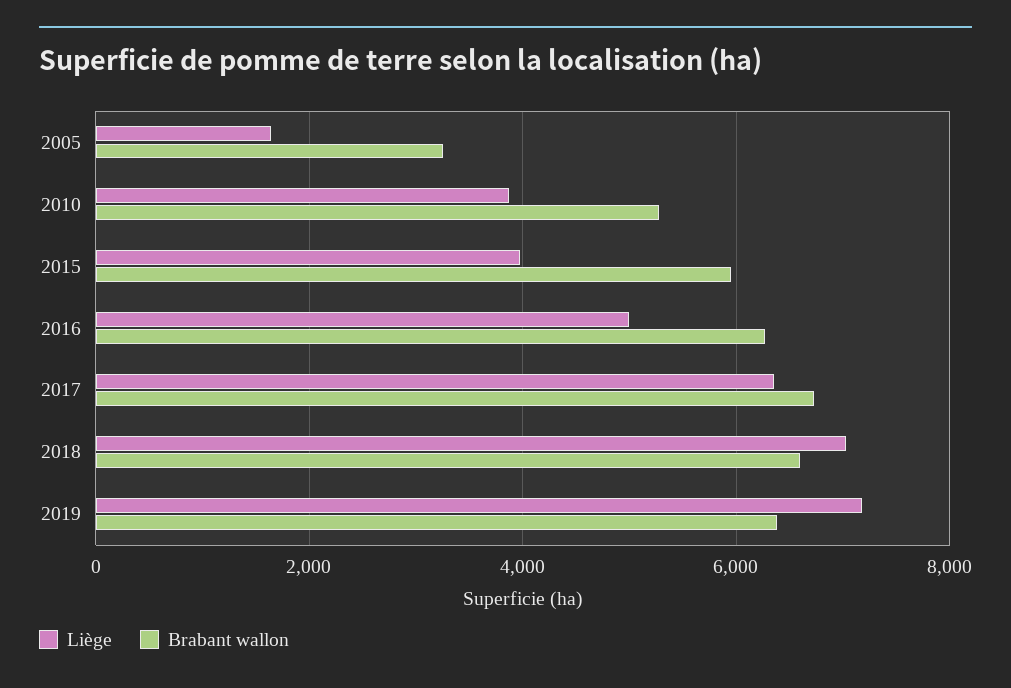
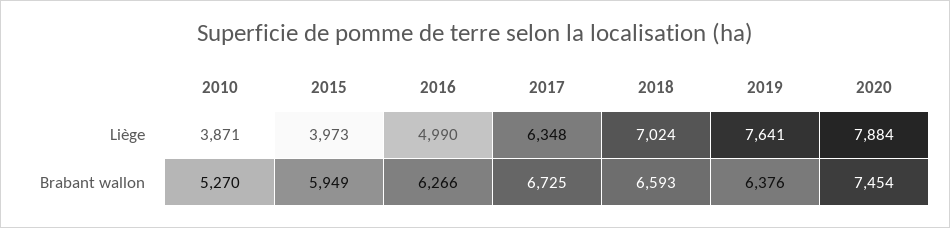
Liège, 2005: 1600 -> none
Brabant wallon, 2005: 3200 -> none
Liège, 2019: 7200 -> 7641
Liège, 2020: none -> 7884
Brabant wallon, 2020: none -> 7454

